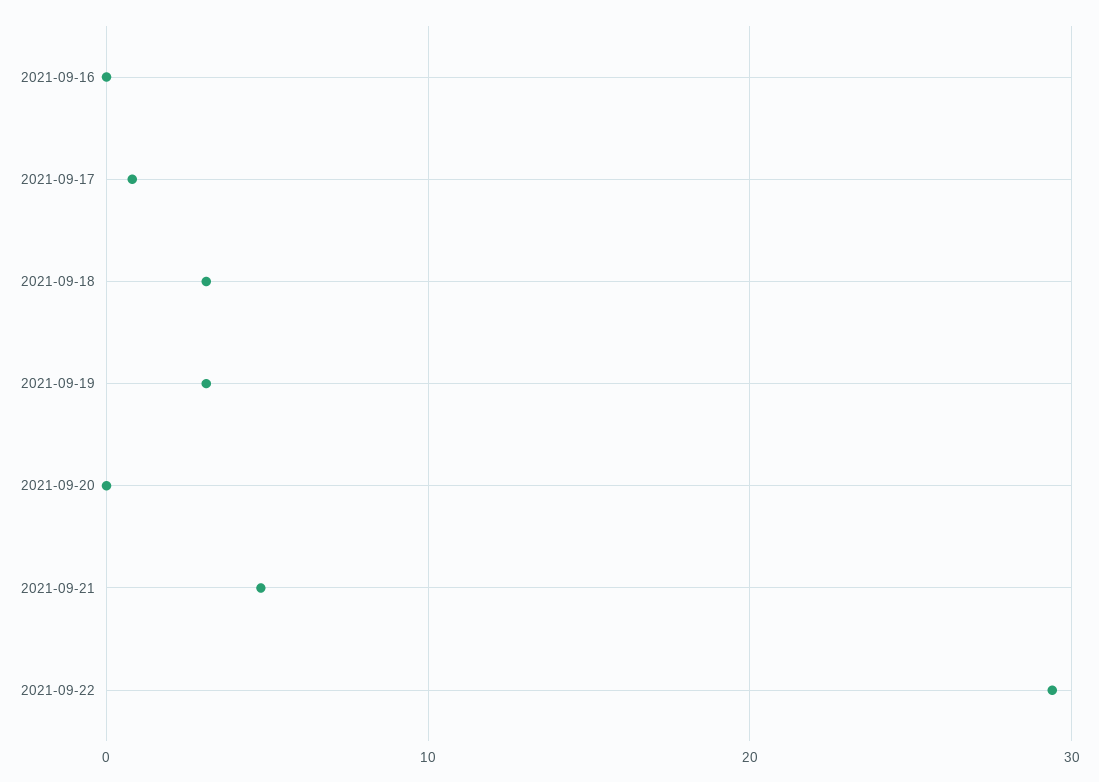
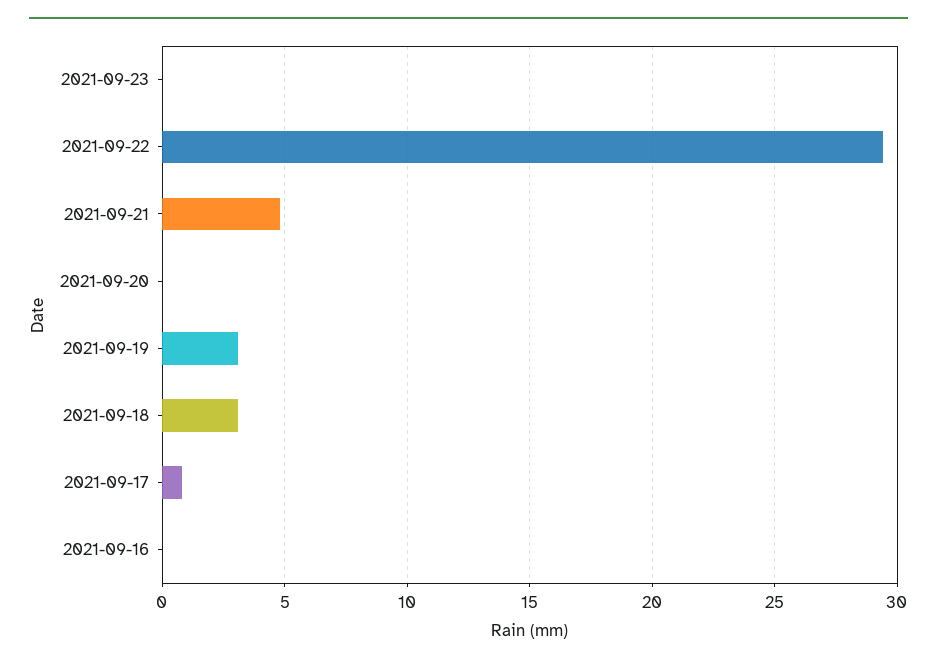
2021-09-23: none -> 0

